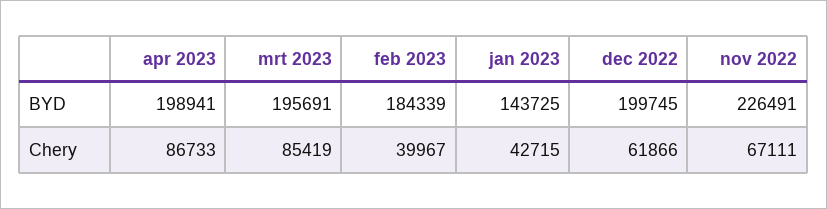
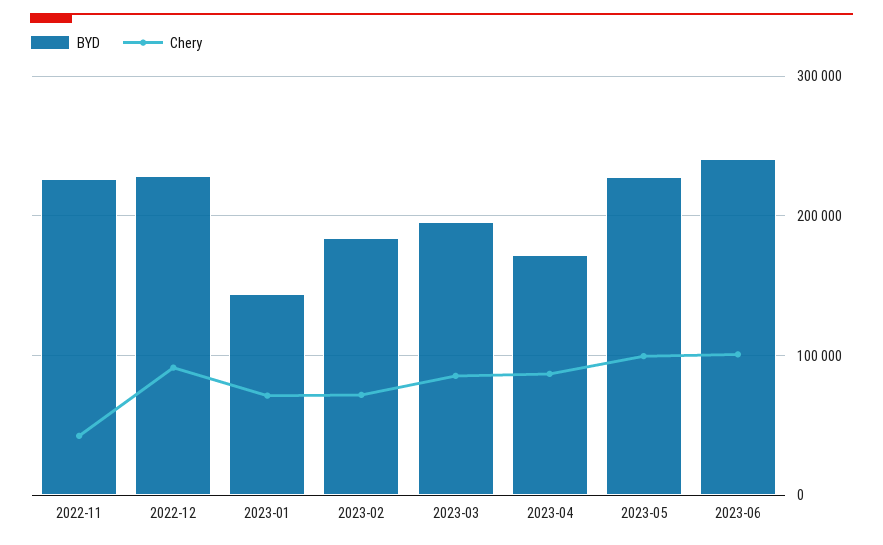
BYD, apr 2023: 198941 -> 170000
BYD, dec 2022: 199745 -> 230000
Chery, feb 2023: 39967 -> 70000
Chery, jan 2023: 42715 -> 70000
Chery, dec 2022: 61866 -> 90000
Chery, nov 2022: 67111 -> 40000
BYD, 2023-05: none -> 230000
Chery, 2023-05: none -> 100000
BYD, 2023-06: none -> 240000
Chery, 2023-06: none -> 100000

